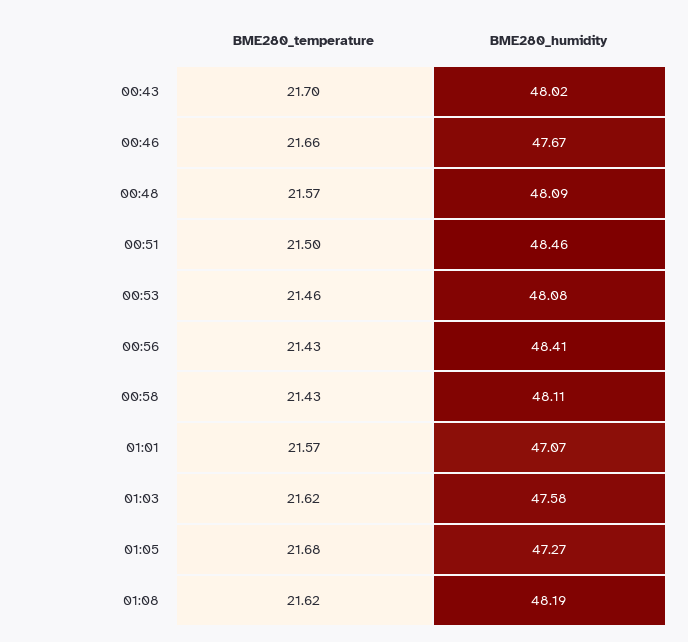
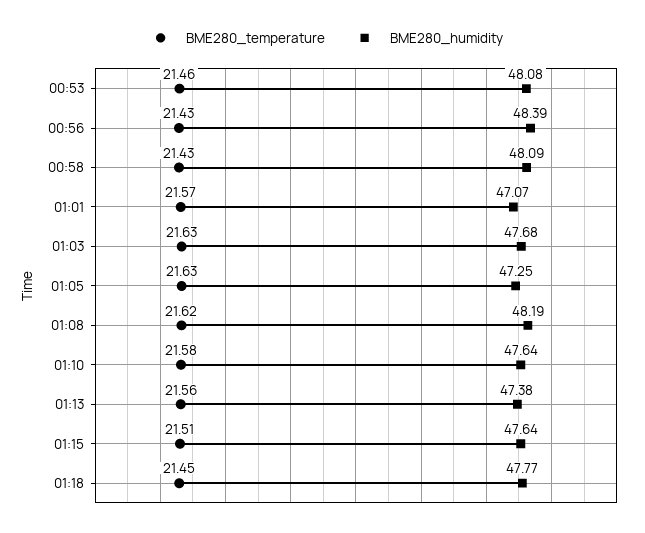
BME280_temperature, 00:43: 21.7 -> none
BME280_humidity, 00:43: 48.02 -> none
BME280_temperature, 00:46: 21.66 -> none
BME280_humidity, 00:46: 47.67 -> none
BME280_temperature, 00:48: 21.57 -> none
BME280_humidity, 00:48: 48.09 -> none
BME280_temperature, 00:51: 21.5 -> none
BME280_humidity, 00:51: 48.46 -> none
BME280_humidity, 00:56: 48.41 -> 48.39
BME280_humidity, 00:58: 48.11 -> 48.09
BME280_temperature, 01:03: 21.62 -> 21.63
BME280_humidity, 01:03: 47.58 -> 47.68
BME280_temperature, 01:05: 21.68 -> 21.63
BME280_humidity, 01:05: 47.27 -> 47.25
BME280_temperature, 01:10: none -> 21.58
BME280_humidity, 01:10: none -> 47.64
BME280_temperature, 01:13: none -> 21.56
BME280_humidity, 01:13: none -> 47.38
BME280_temperature, 01:15: none -> 21.51
BME280_humidity, 01:15: none -> 47.64
BME280_temperature, 01:18: none -> 21.45
BME280_humidity, 01:18: none -> 47.77

